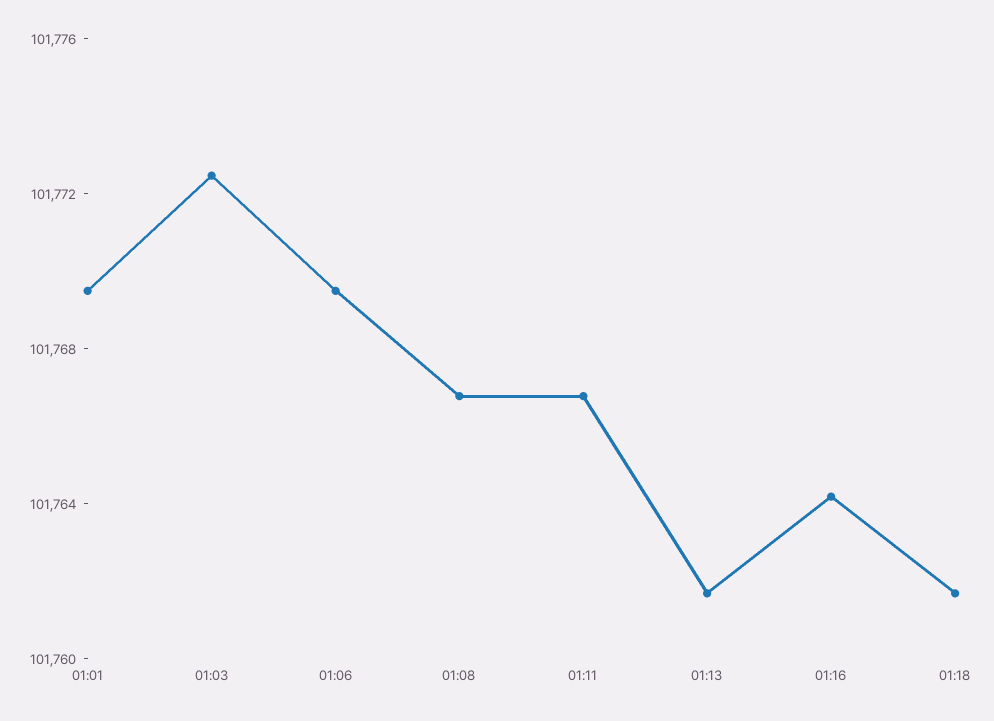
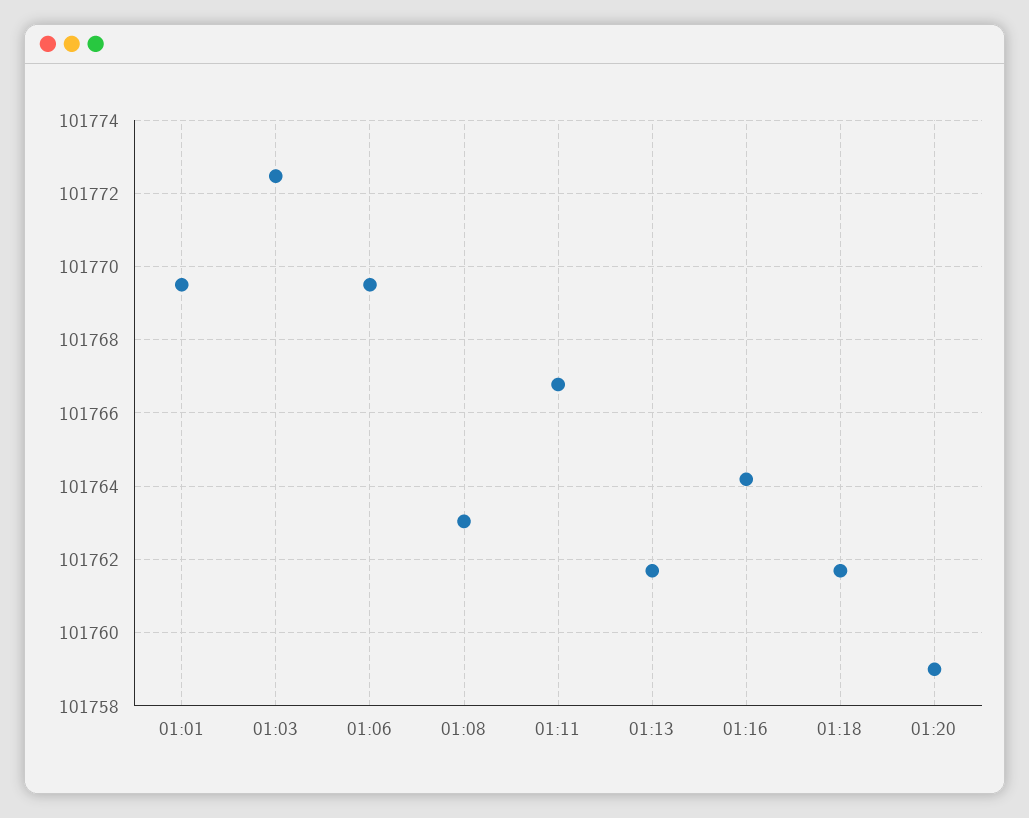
01:08: 101767 -> 101763
01:20: none -> 101759

